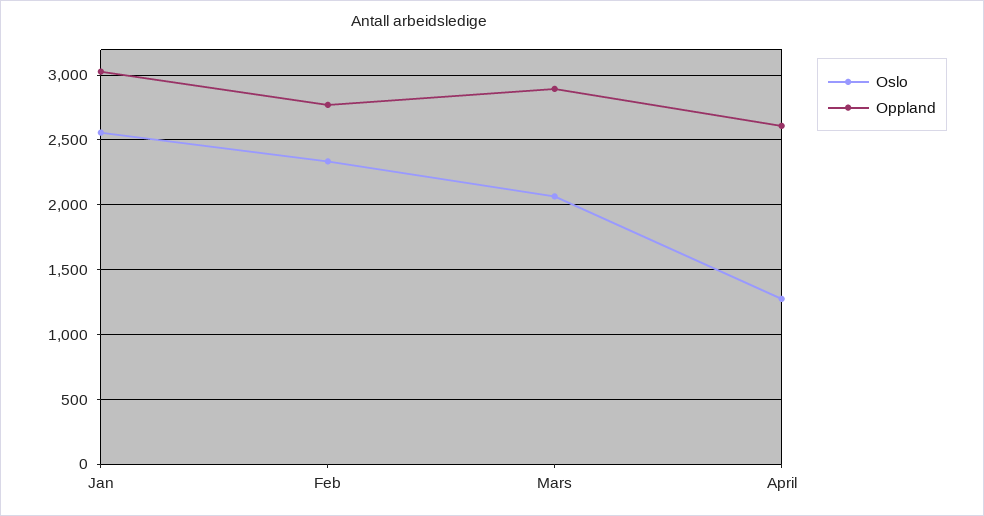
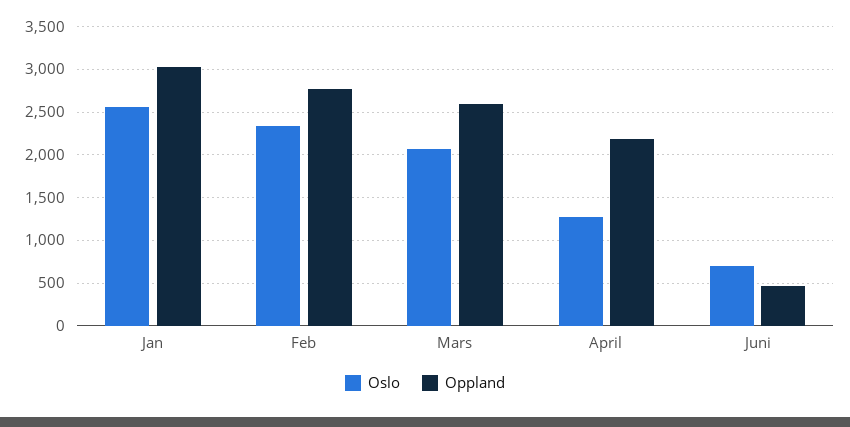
Oppland, Mars: 2900 -> 2600
Oppland, April: 2600 -> 2200
Oslo, Juni: none -> 700
Oppland, Juni: none -> 500

